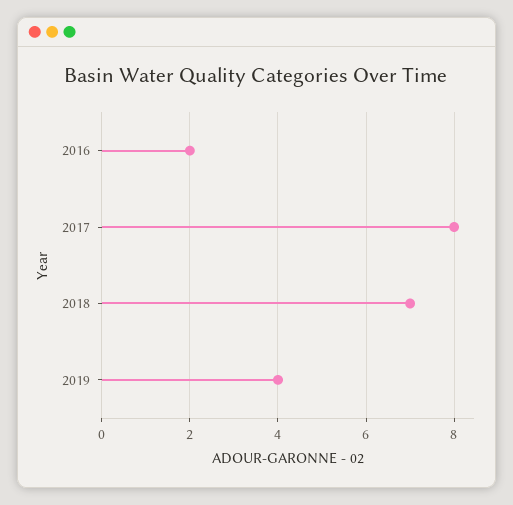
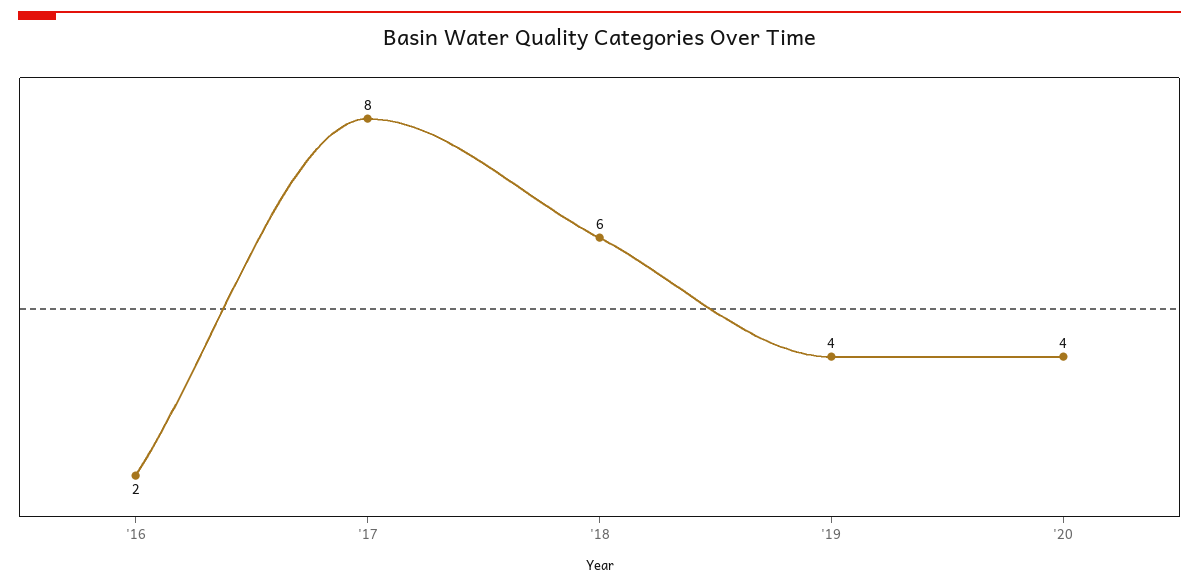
2018: 7 -> 6
'20: none -> 4

